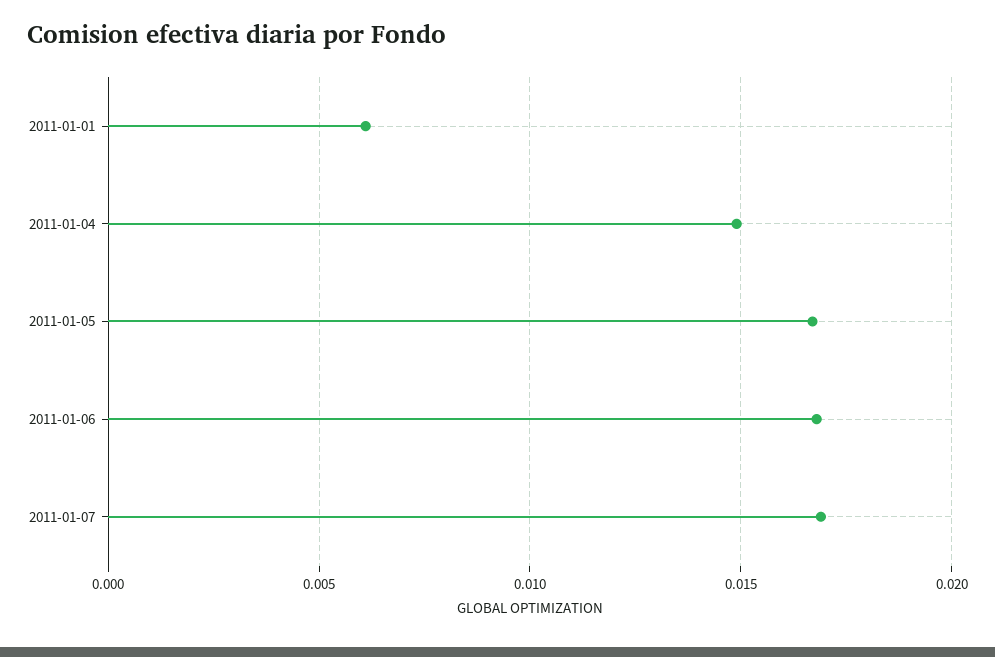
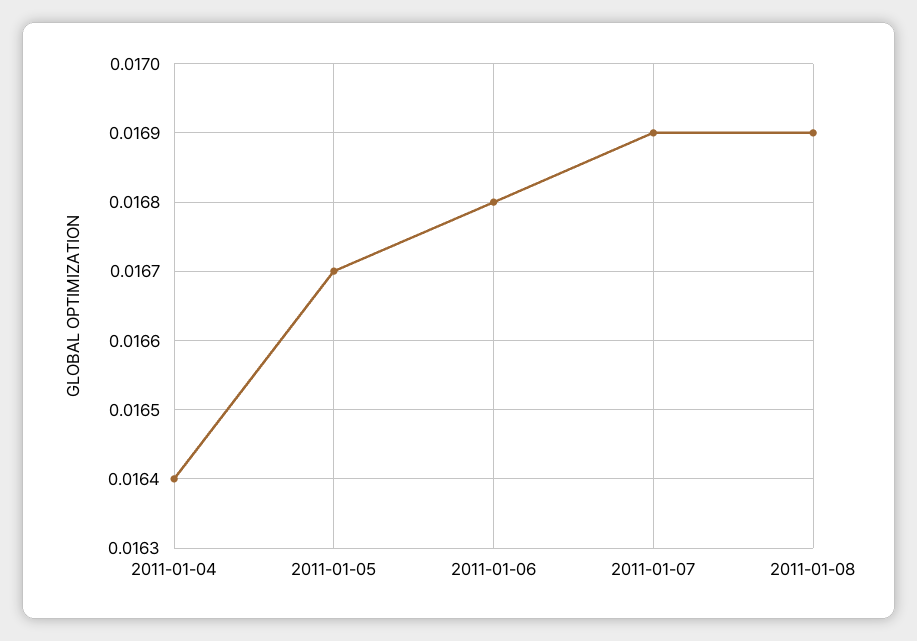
2011-01-01: 0.006 -> none
2011-01-04: 0.015 -> 0.0164
2011-01-08: none -> 0.0169

